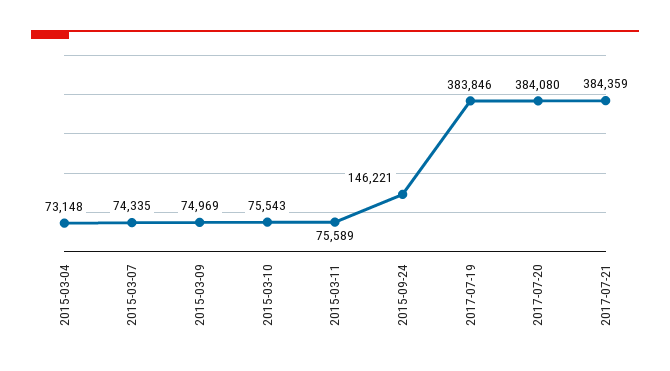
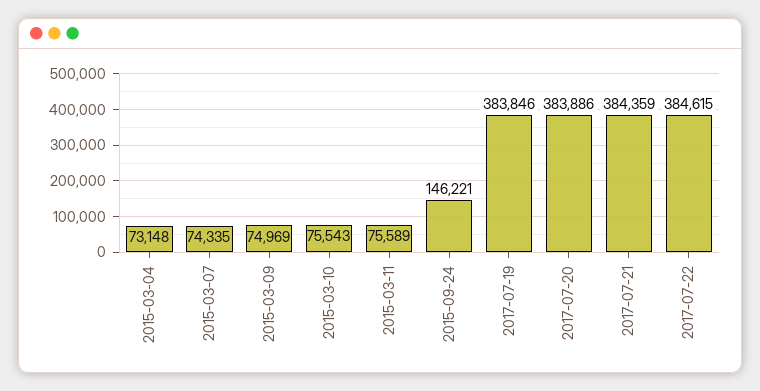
2017-07-20: 384080 -> 383886
2017-07-22: none -> 384615

